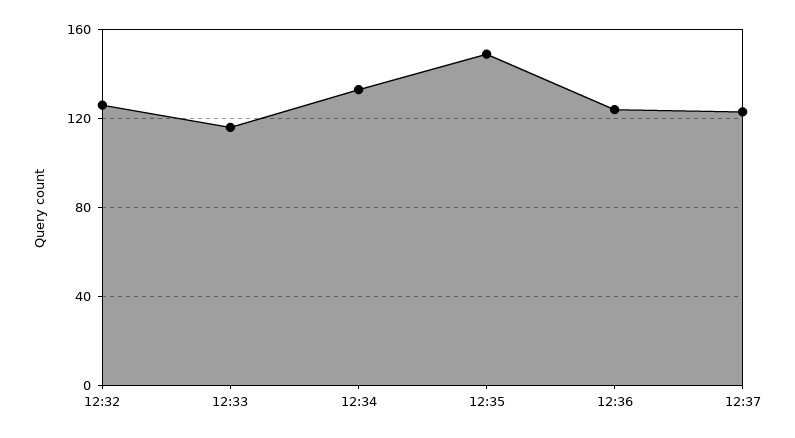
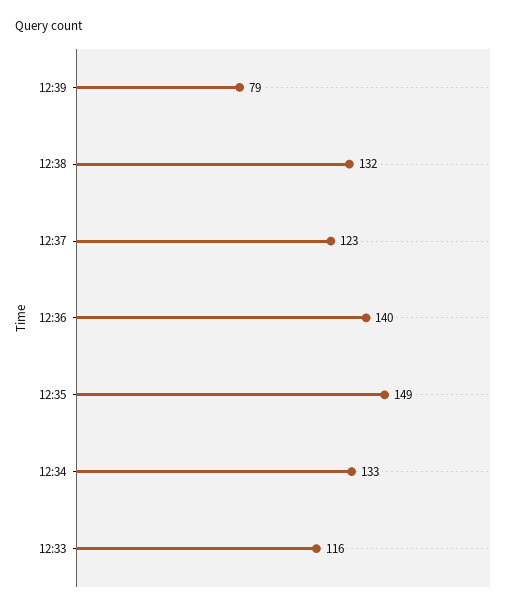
12:32: 125 -> none
12:36: 125 -> 140
12:39: none -> 79
12:38: none -> 132

